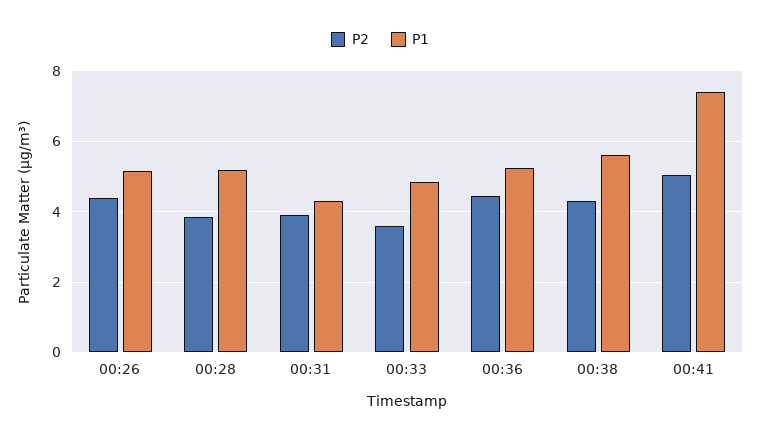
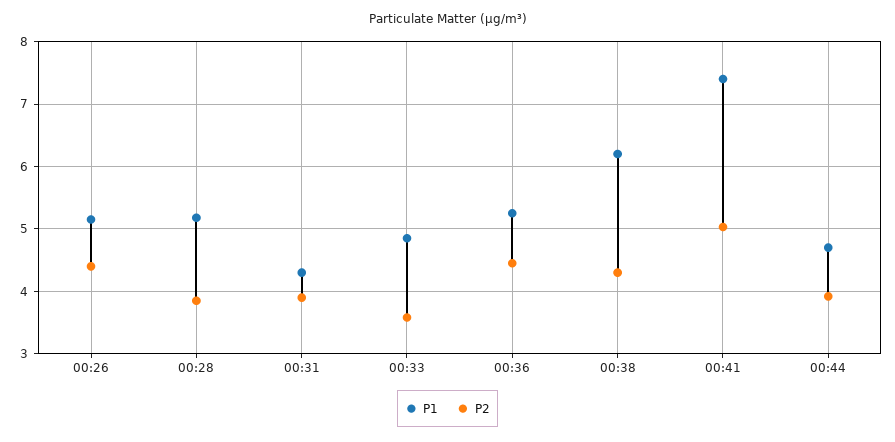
P1, 00:38: 5.6 -> 6.2
P1, 00:44: none -> 4.7
P2, 00:44: none -> 3.9

